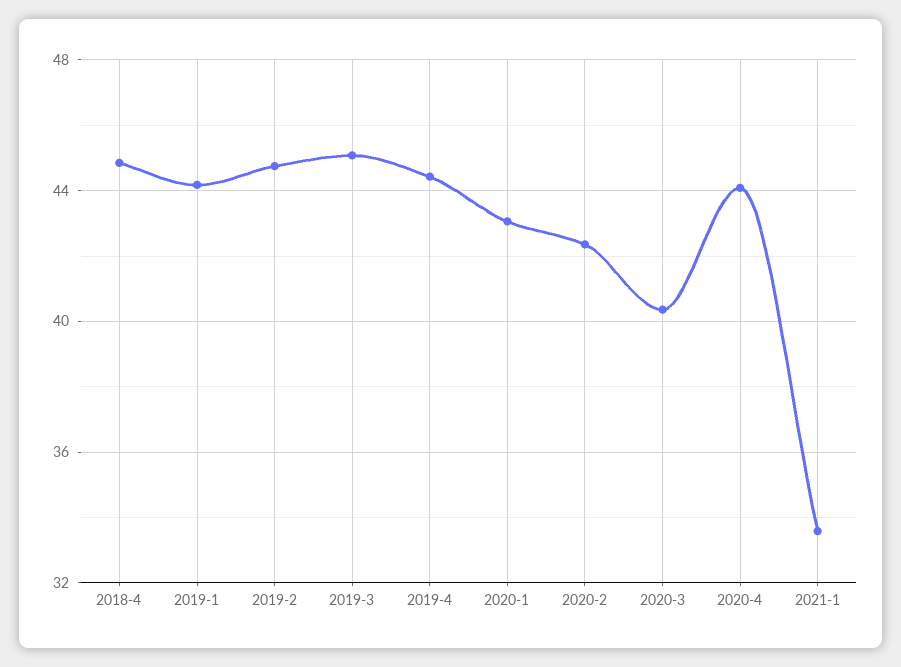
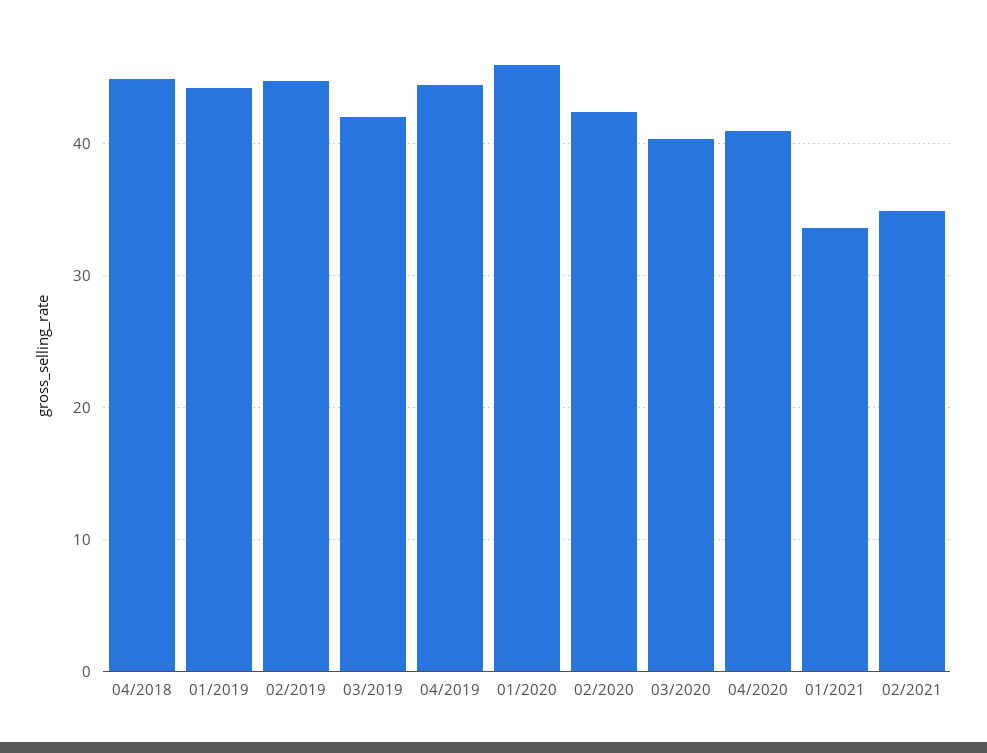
2019-3: 45 -> 42
2020-1: 43 -> 46
2020-4: 44 -> 41
02/2021: none -> 35

